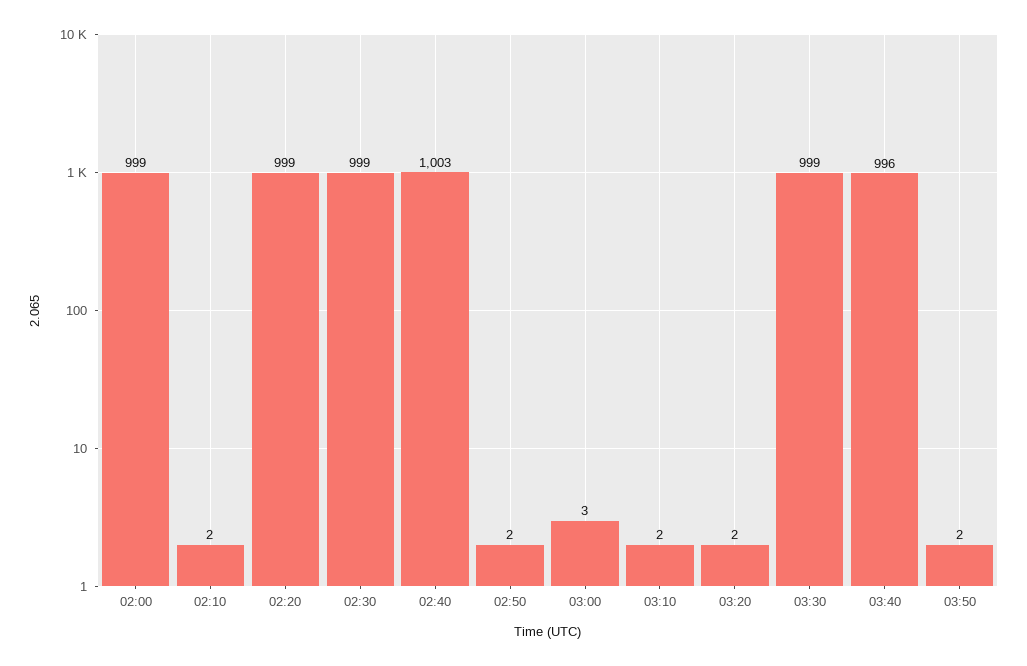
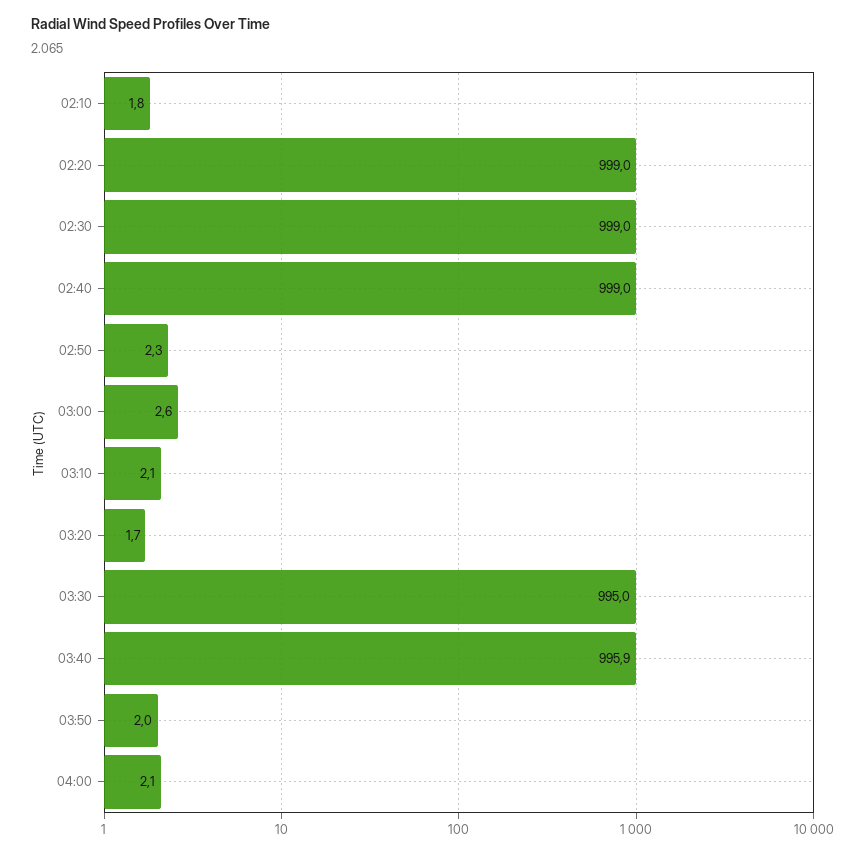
02:00: 999 -> none
02:40: 1003 -> 999
03:30: 999 -> 995
04:00: none -> 2.1

